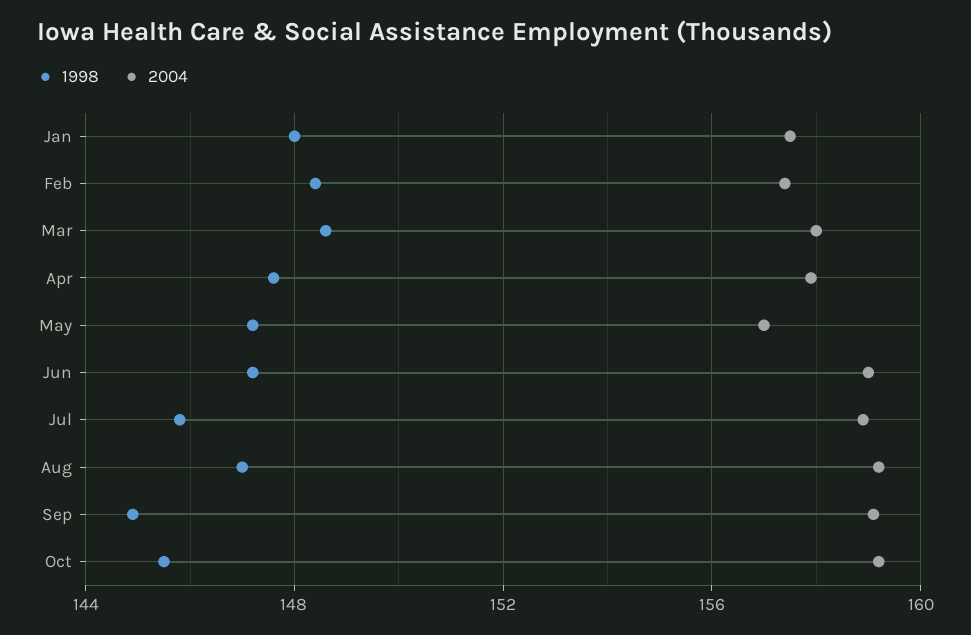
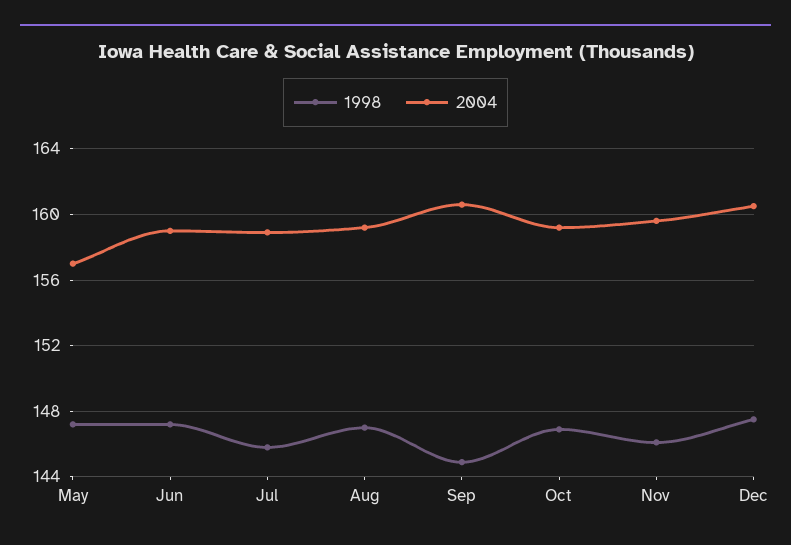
1998, Jan: 148 -> none
2004, Jan: 157.5 -> none
1998, Feb: 148.5 -> none
2004, Feb: 157.5 -> none
1998, Mar: 148.5 -> none
2004, Mar: 158 -> none
1998, Apr: 147.5 -> none
2004, Apr: 158 -> none
2004, Sep: 159 -> 160.5
1998, Oct: 145.5 -> 147
1998, Nov: none -> 146
2004, Nov: none -> 159.5
1998, Dec: none -> 147.5
2004, Dec: none -> 160.5

